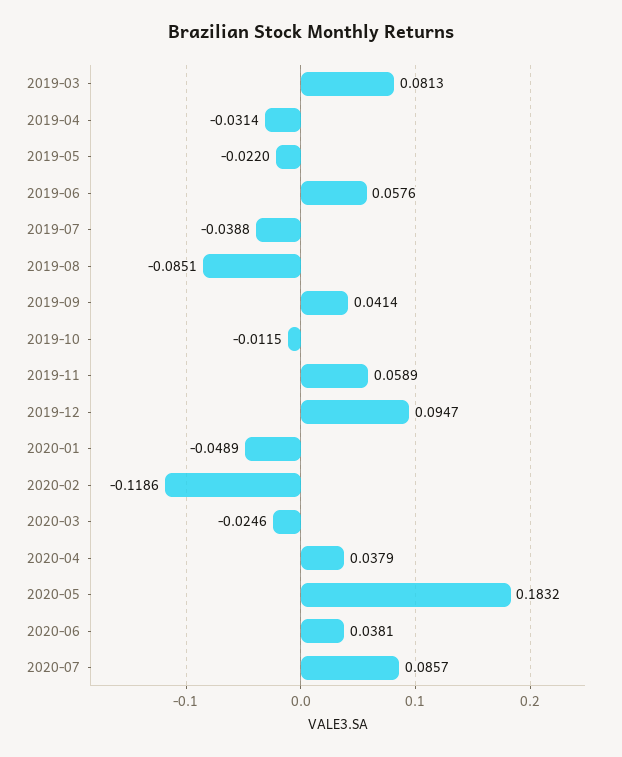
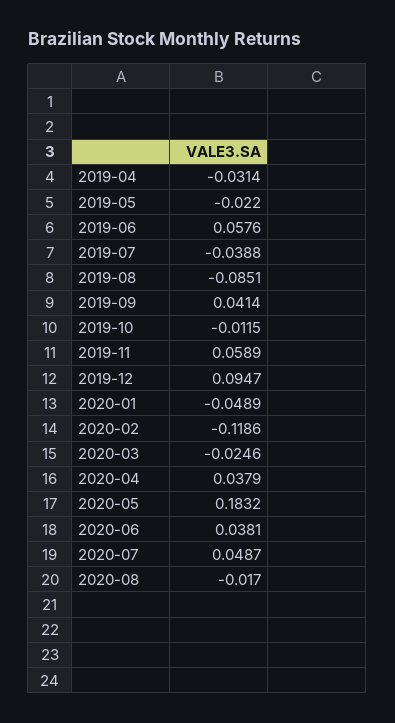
2019-03: 0.0813 -> none
2020-07: 0.0857 -> 0.0487
2020-08: none -> -0.017

